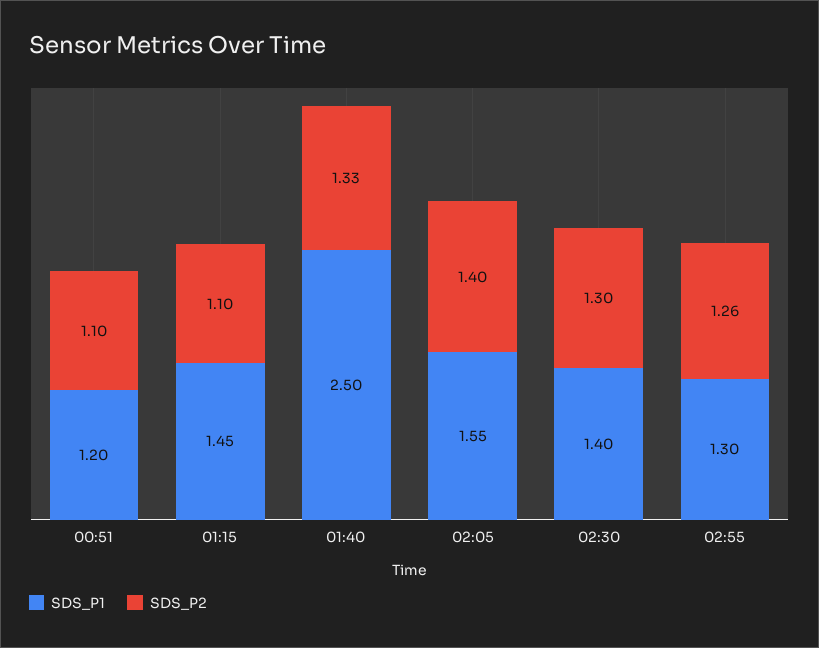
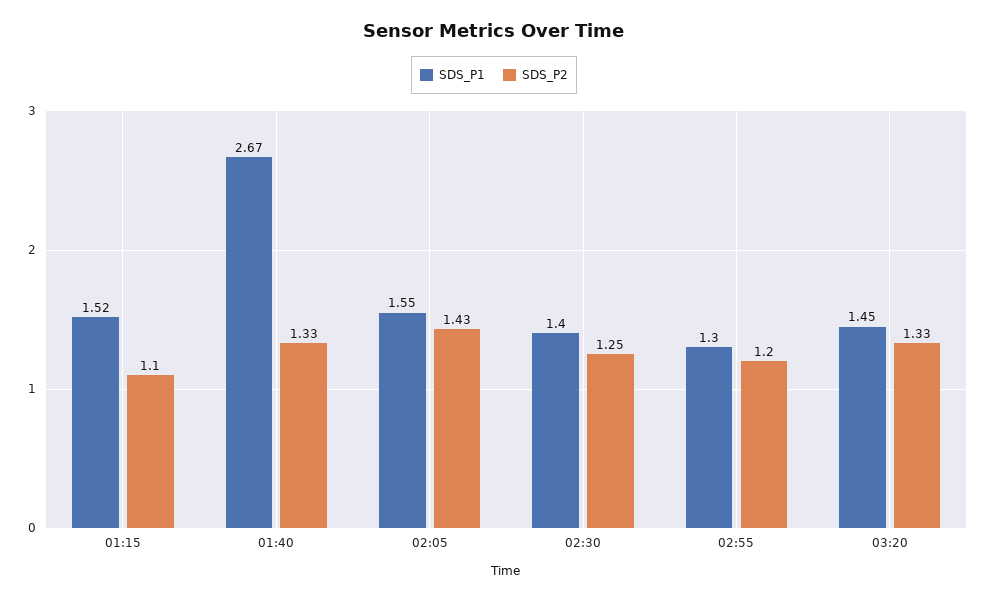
SDS_P1, 00:51: 1.2 -> none
SDS_P2, 00:51: 1.1 -> none
SDS_P1, 01:15: 1.45 -> 1.52
SDS_P1, 01:40: 2.5 -> 2.67
SDS_P2, 02:05: 1.4 -> 1.43
SDS_P2, 02:30: 1.3 -> 1.25
SDS_P2, 02:55: 1.26 -> 1.2
SDS_P1, 03:20: none -> 1.45
SDS_P2, 03:20: none -> 1.33

